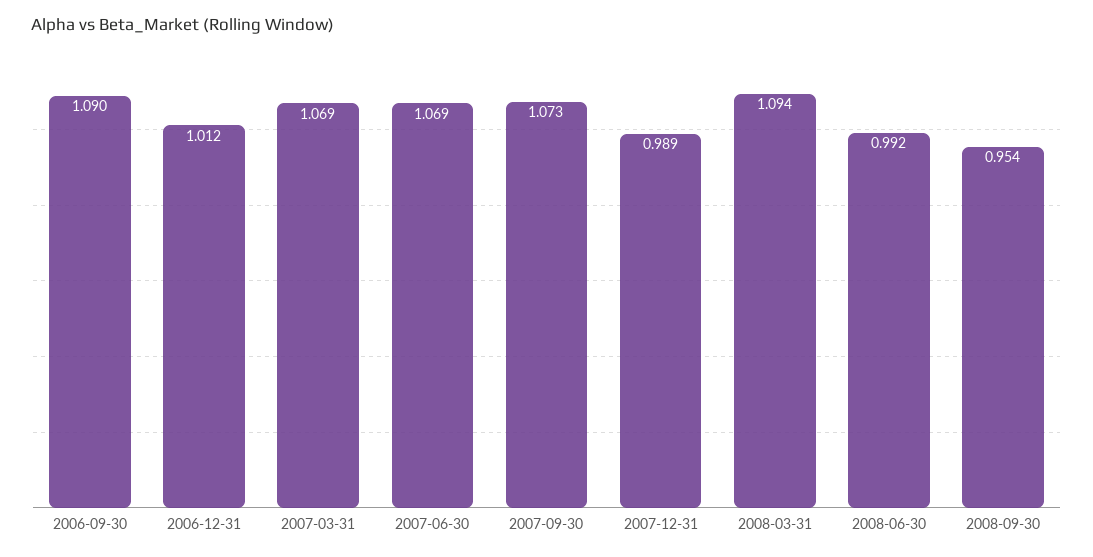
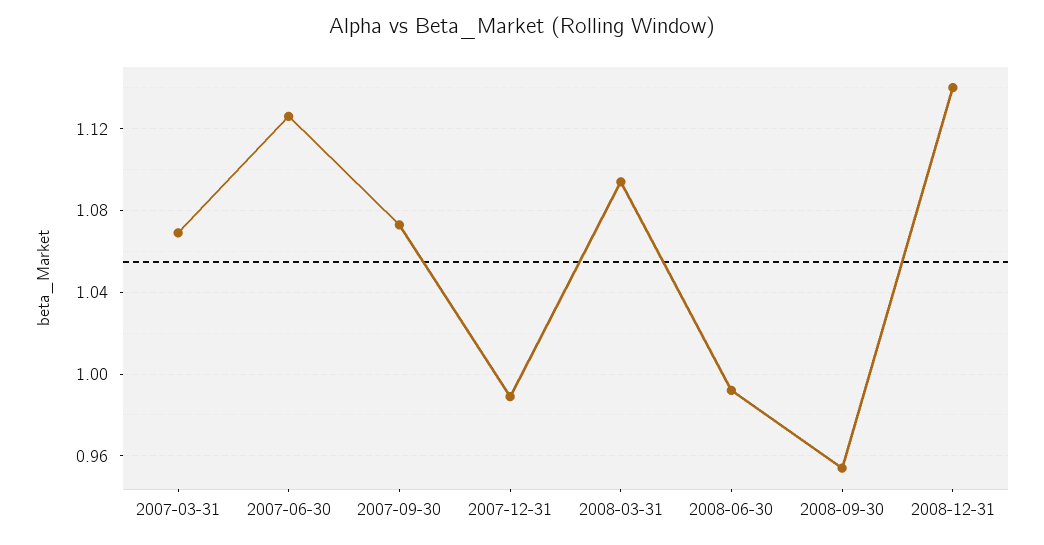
2006-09-30: 1.09 -> none
2006-12-31: 1.012 -> none
2007-06-30: 1.069 -> 1.125
2008-12-31: none -> 1.14

